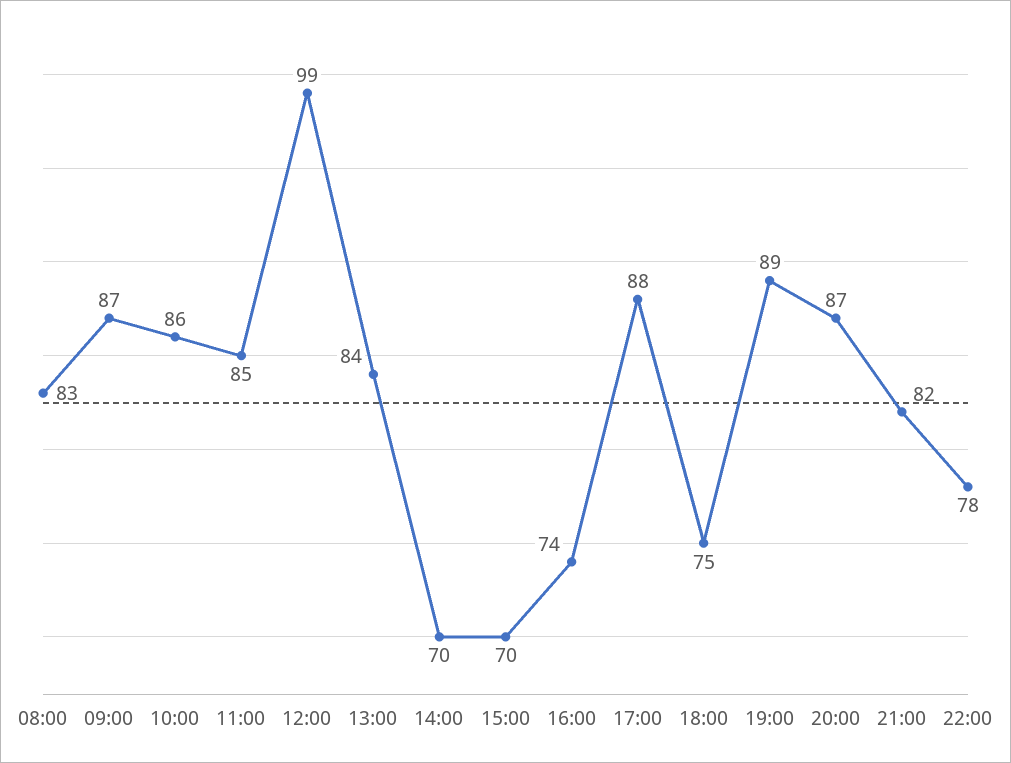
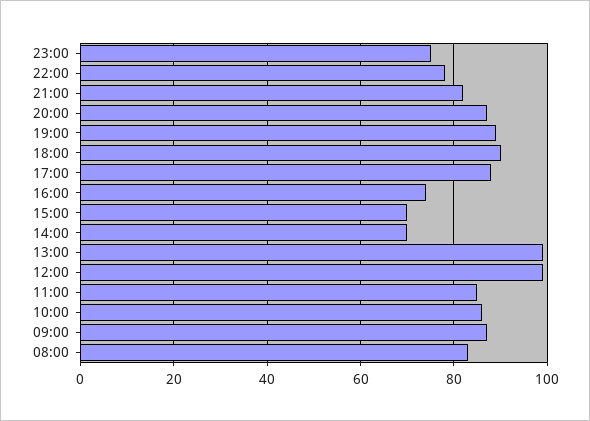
13:00: 84 -> 100
18:00: 75 -> 90
23:00: none -> 75

